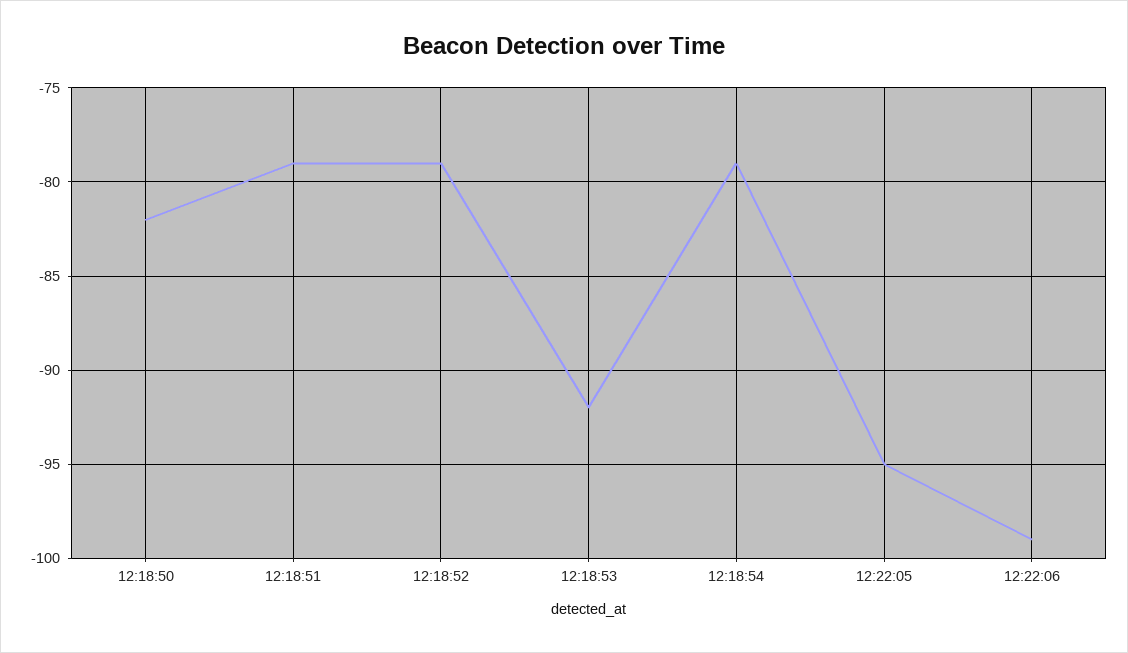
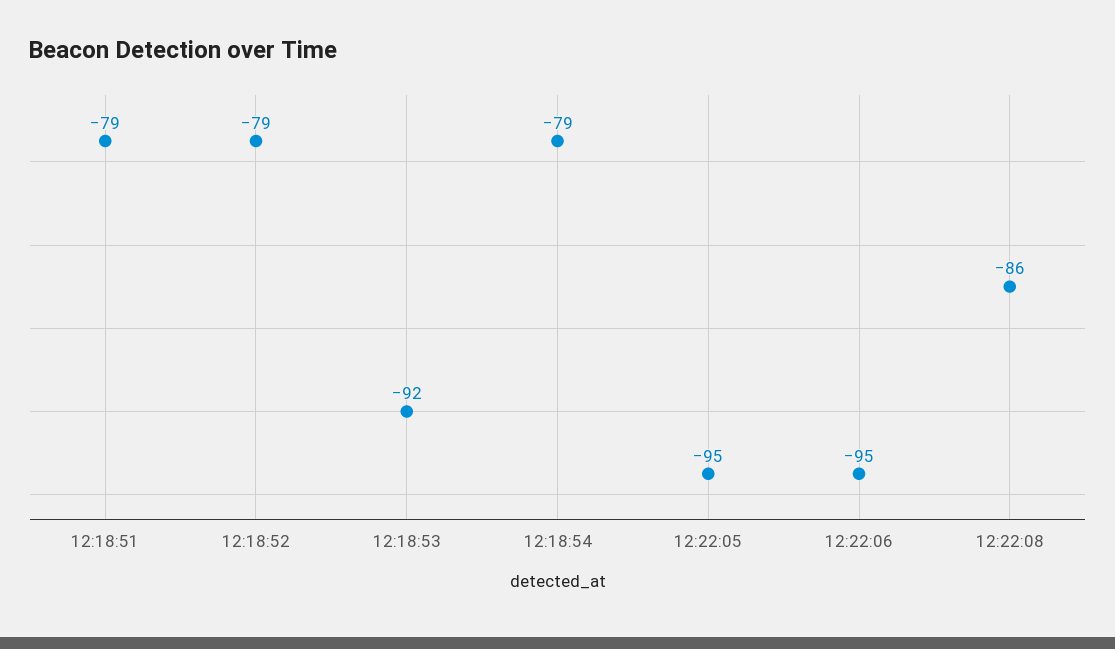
12:18:50: -82 -> none
12:22:06: -99 -> -95
12:22:08: none -> -86

